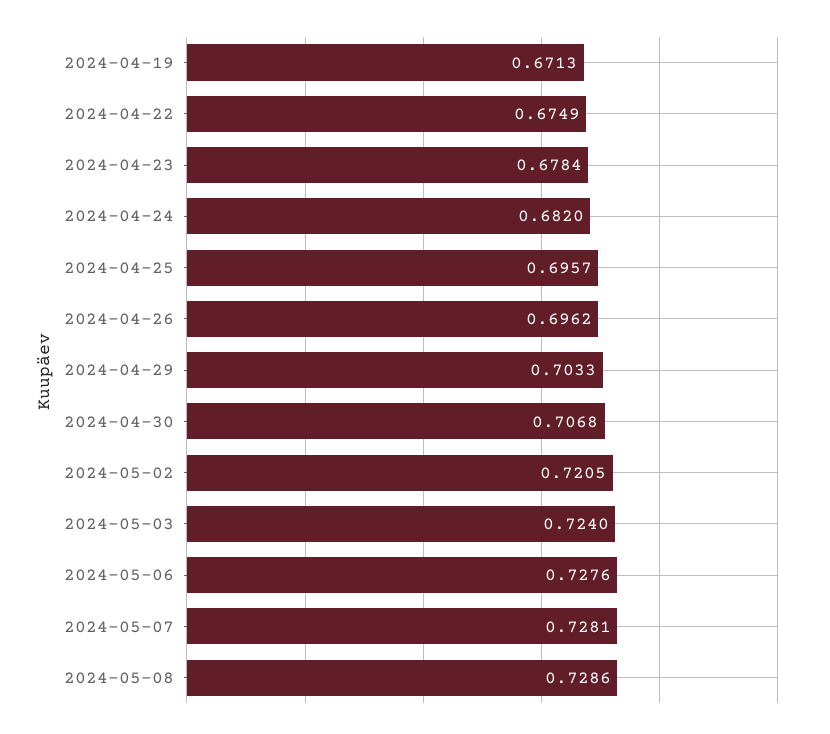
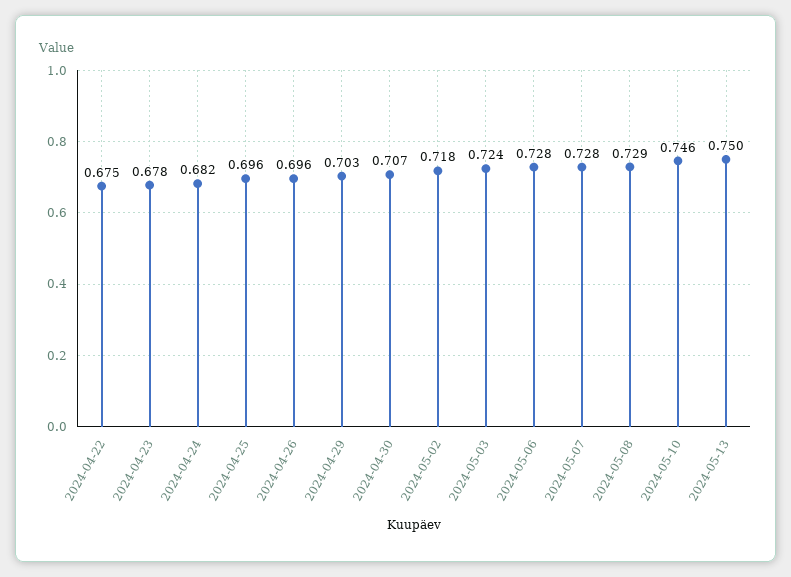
2024-04-19: 0.6713 -> none
2024-05-02: 0.7205 -> 0.718
2024-05-10: none -> 0.746
2024-05-13: none -> 0.75

